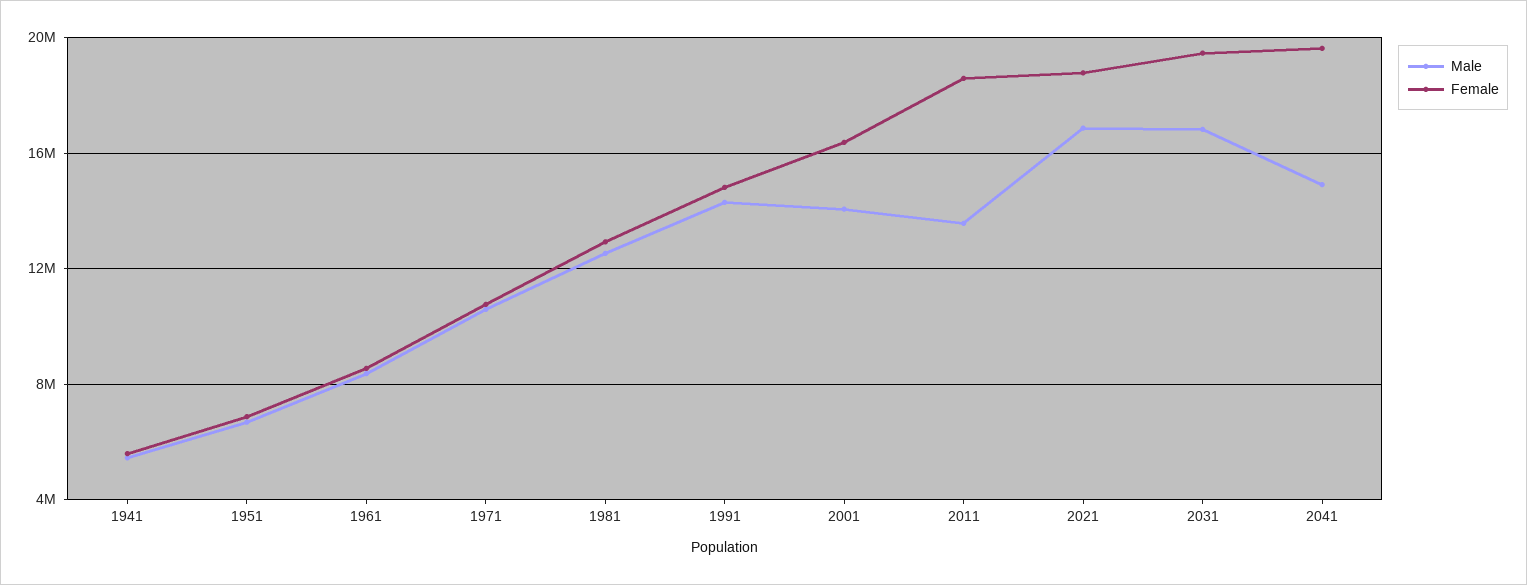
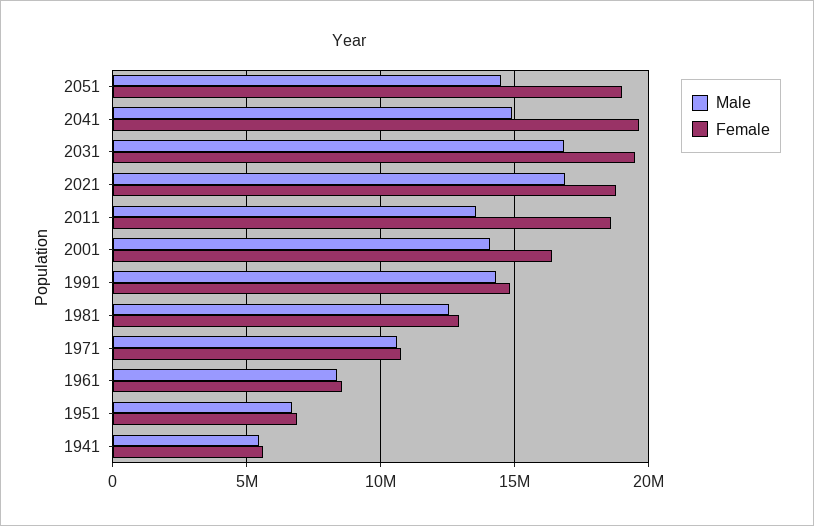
Male, 2051: none -> 14500000
Female, 2051: none -> 19000000

